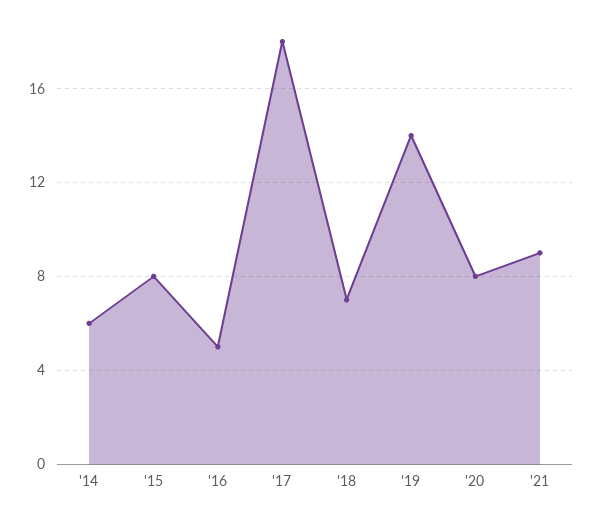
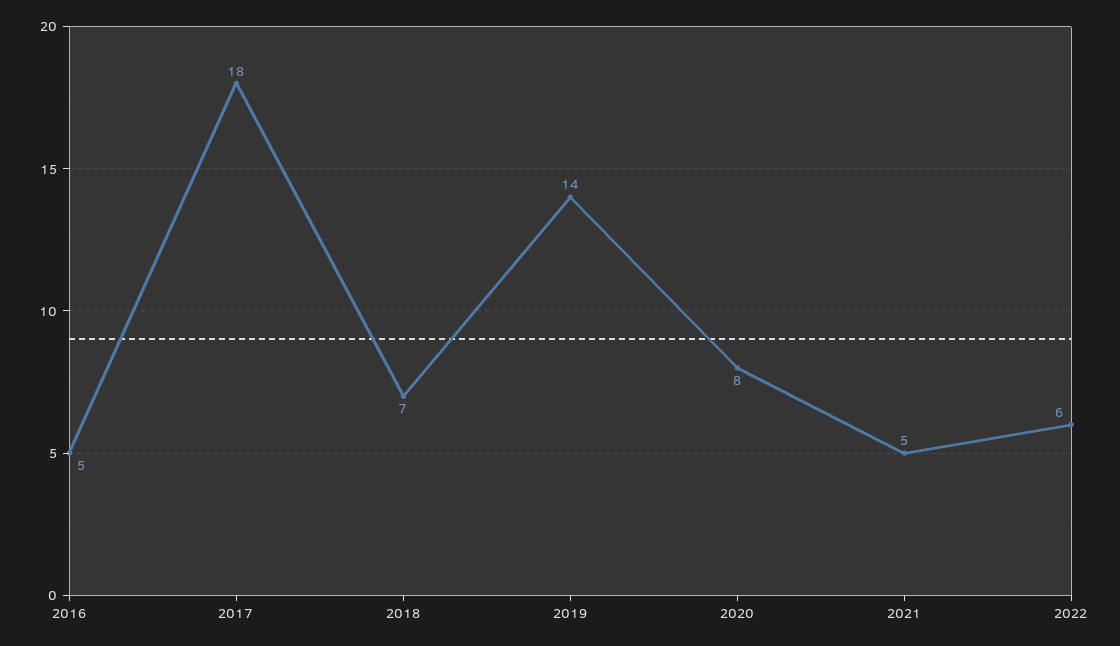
'14: 6 -> none
'15: 8 -> none
'21: 9 -> 5
2022: none -> 6

